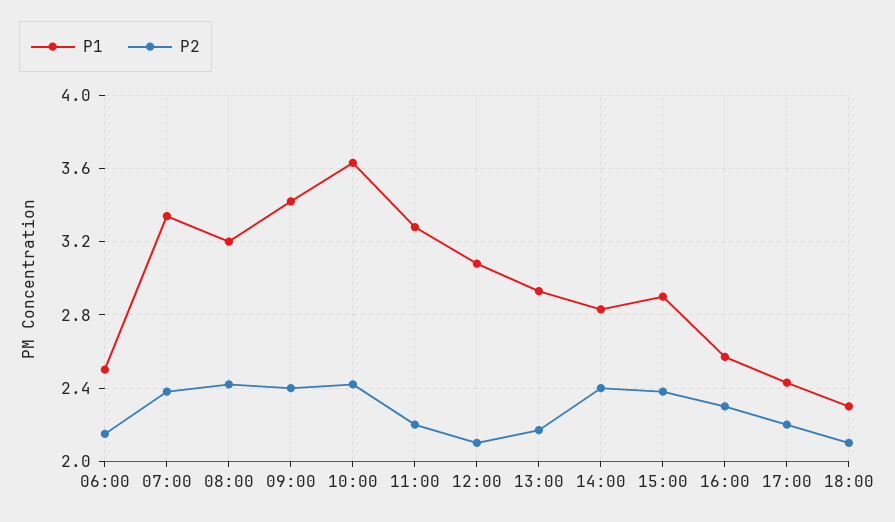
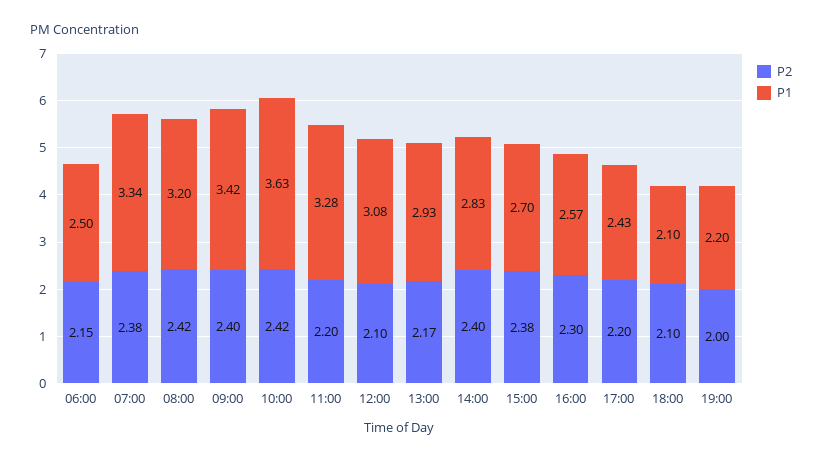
P1, 15:00: 2.9 -> 2.7
P1, 18:00: 2.3 -> 2.1
P2, 19:00: none -> 2
P1, 19:00: none -> 2.2

